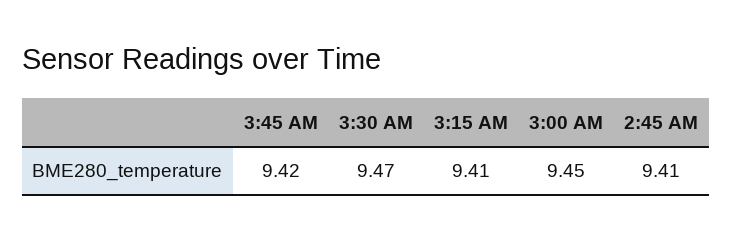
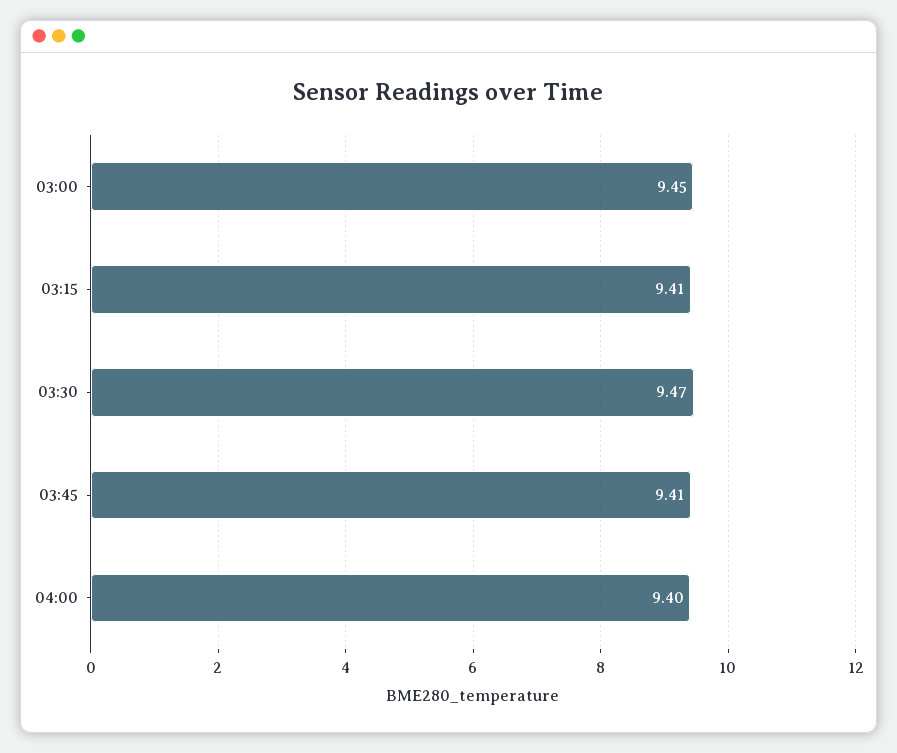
3:45 AM: 9.42 -> 9.41
2:45 AM: 9.41 -> none
04:00: none -> 9.4

